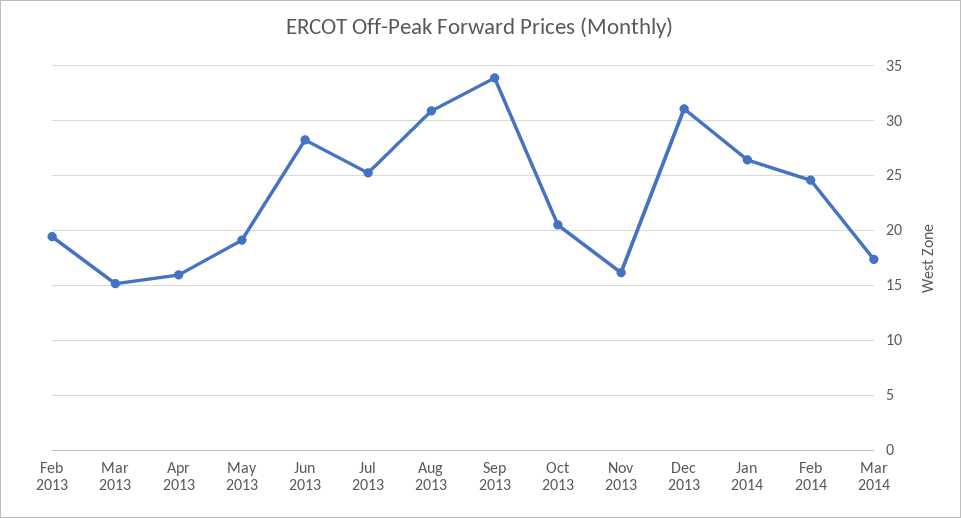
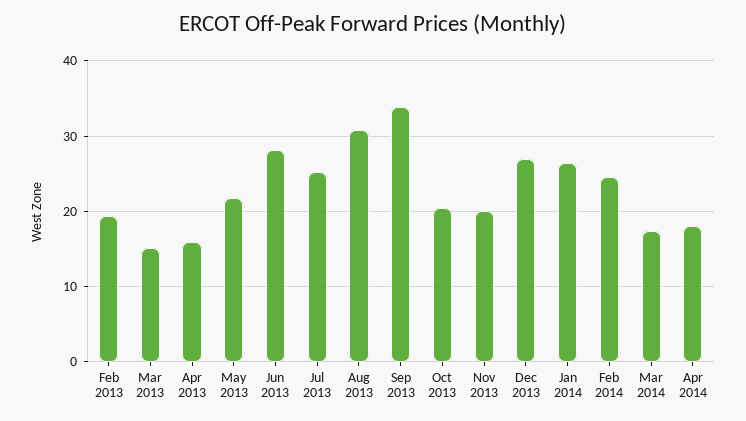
May 2013: 19 -> 22
Nov 2013: 16 -> 20
Dec 2013: 31 -> 27
Apr 2014: none -> 18

